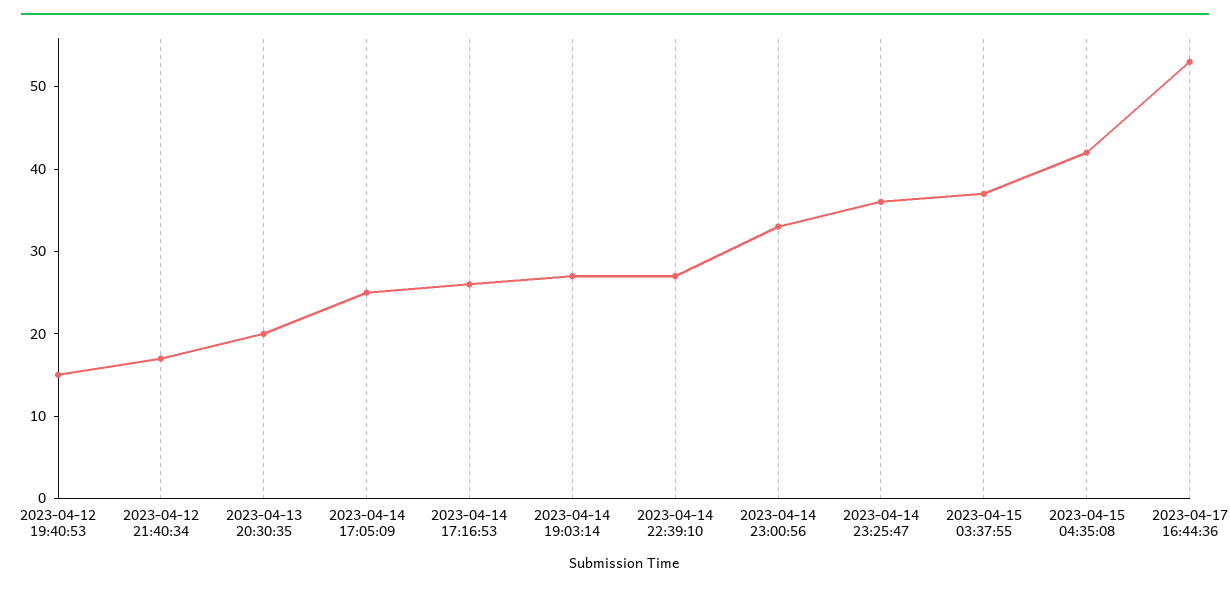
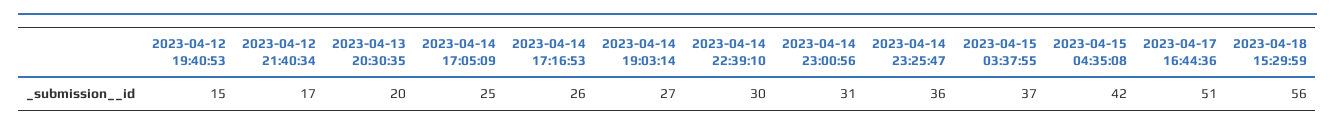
2023-04-14 22:39:10: 27 -> 30
2023-04-14 23:00:56: 33 -> 31
2023-04-17 16:44:36: 53 -> 51
2023-04-18 15:29:59: none -> 56

